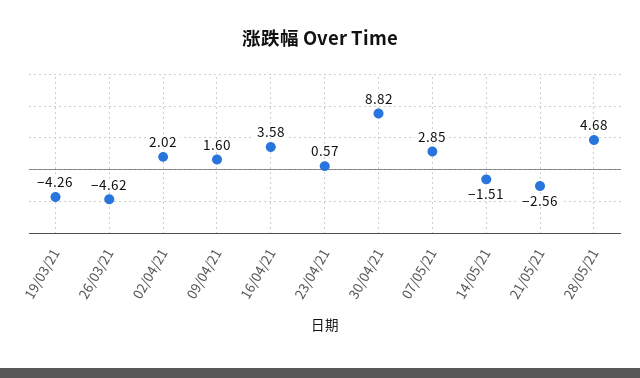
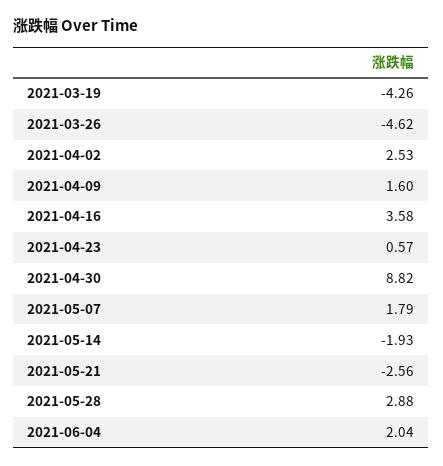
02/04/21: 2.02 -> 2.53
07/05/21: 2.85 -> 1.79
14/05/21: -1.51 -> -1.93
28/05/21: 4.68 -> 2.88
2021-06-04: none -> 2.04

